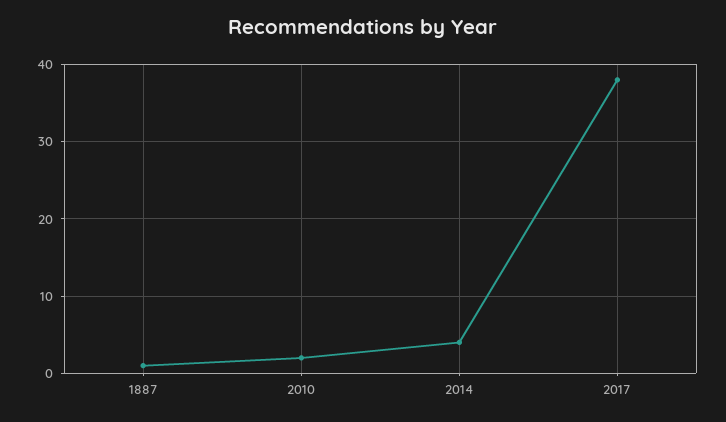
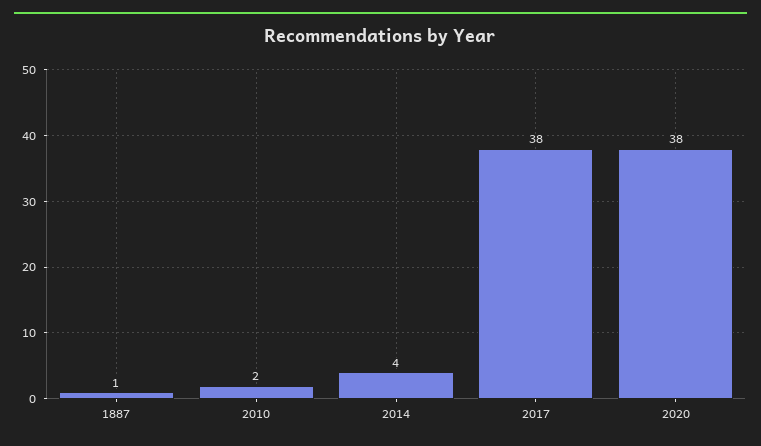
2020: none -> 38

